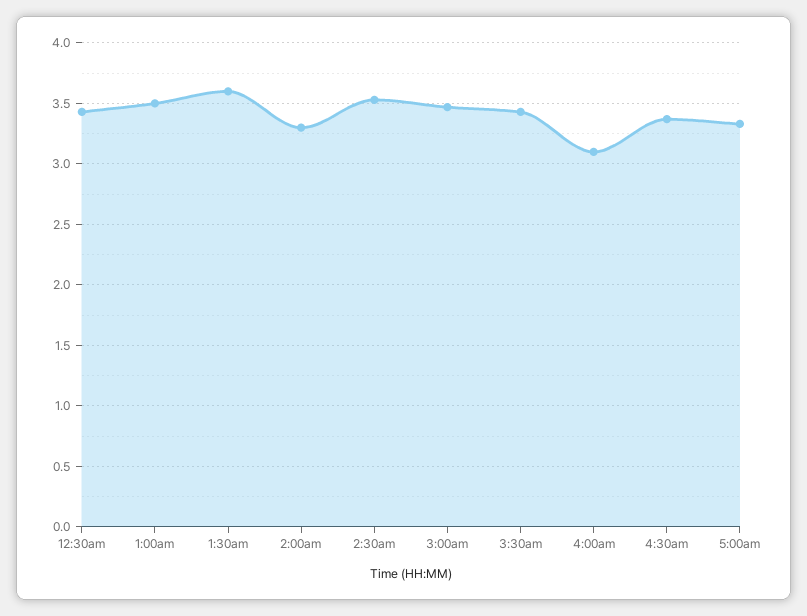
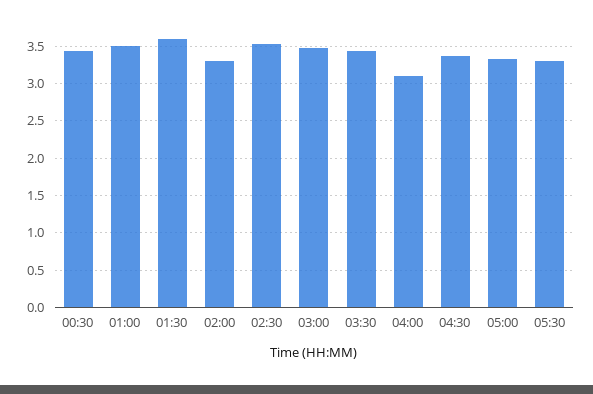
05:30: none -> 3.3

